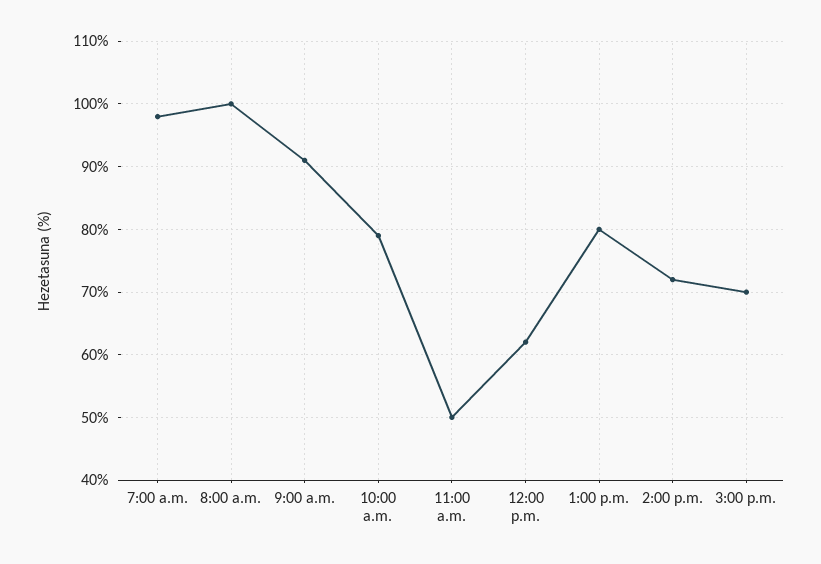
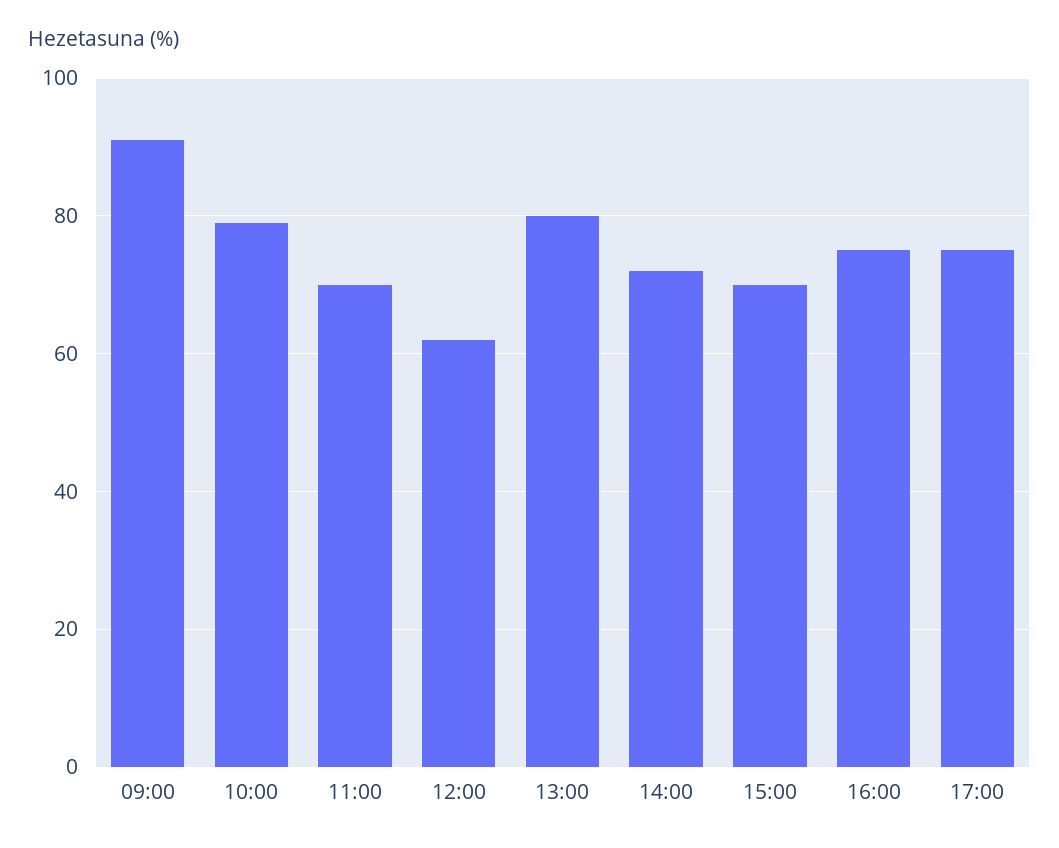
7:00 a.m.: 98 -> none
8:00 a.m.: 100 -> none
11:00 a.m.: 50 -> 70
16:00: none -> 75
17:00: none -> 75

